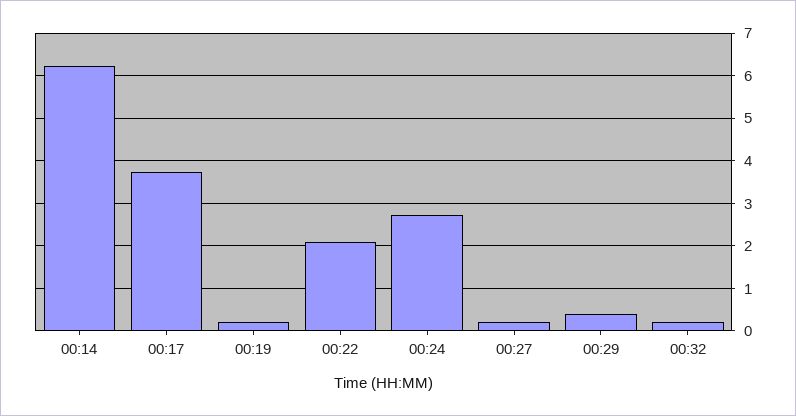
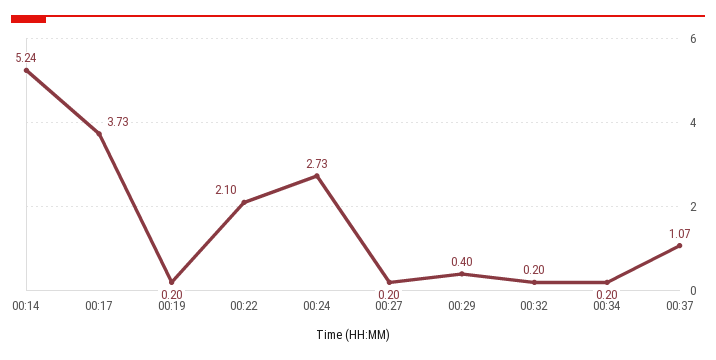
00:14: 6.2 -> 5.24
00:34: none -> 0.2
00:37: none -> 1.07

